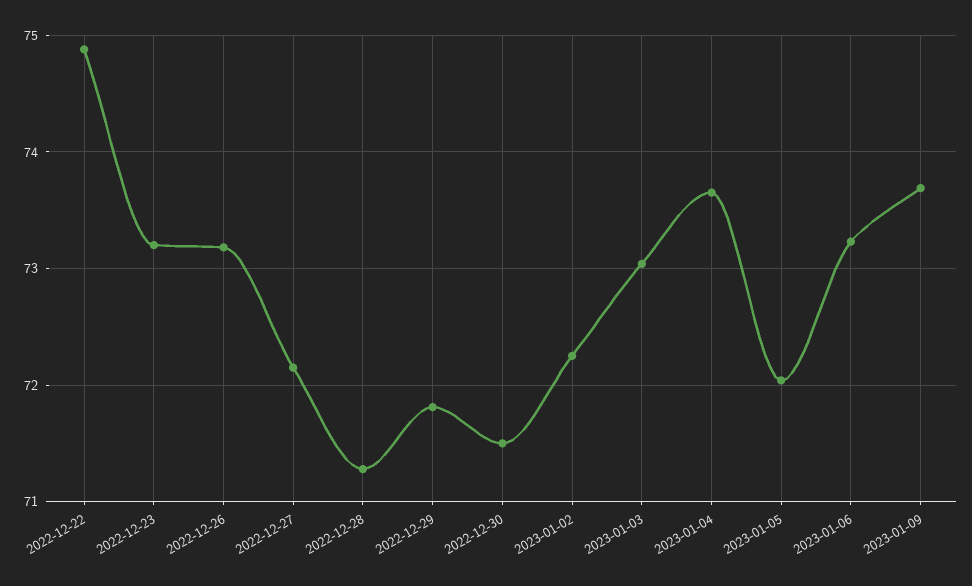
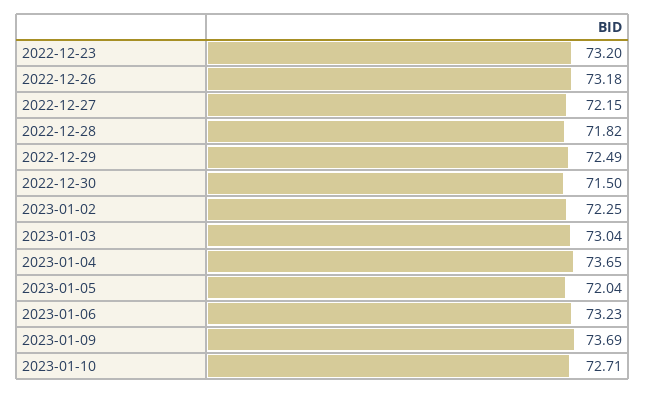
2022-12-22: 74.9 -> none
2022-12-28: 71.3 -> 71.82
2022-12-29: 71.8 -> 72.49
2023-01-10: none -> 72.71

